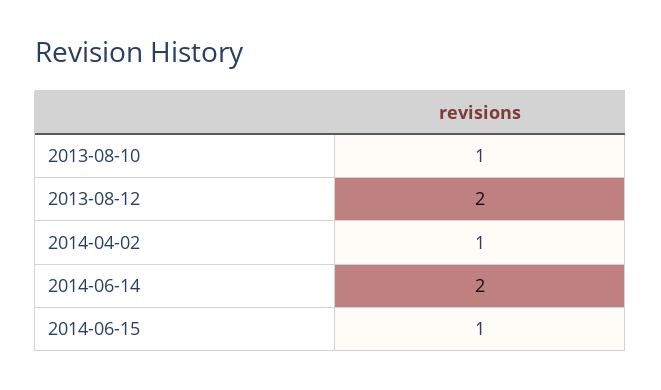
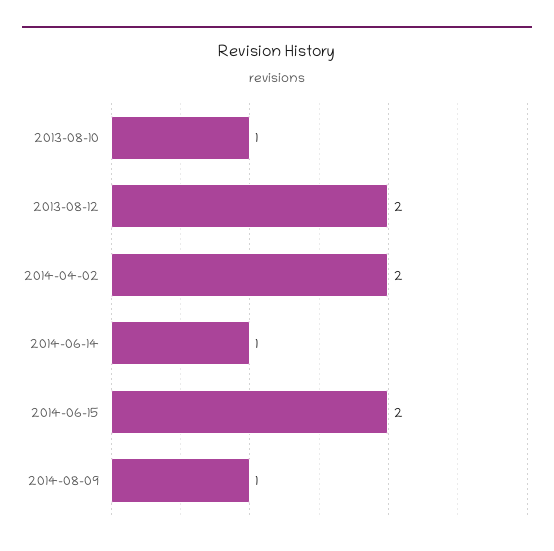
2014-04-02: 1 -> 2
2014-06-14: 2 -> 1
2014-06-15: 1 -> 2
2014-08-09: none -> 1

